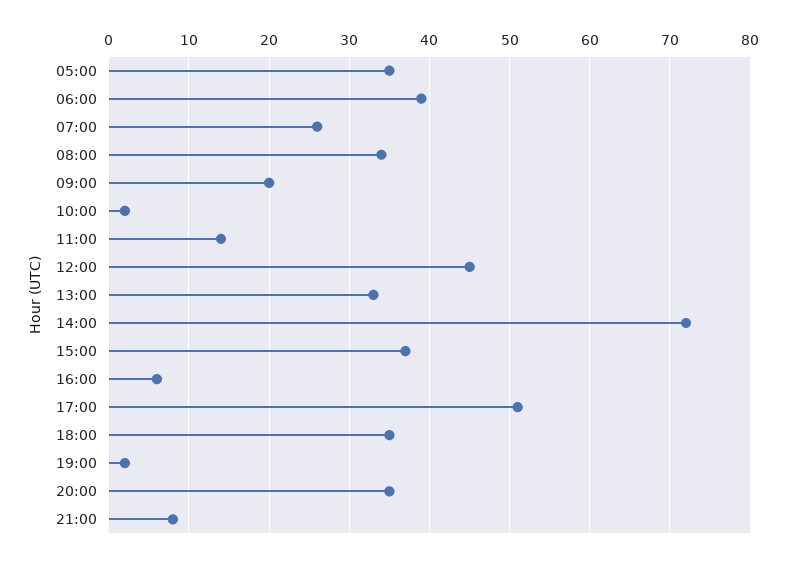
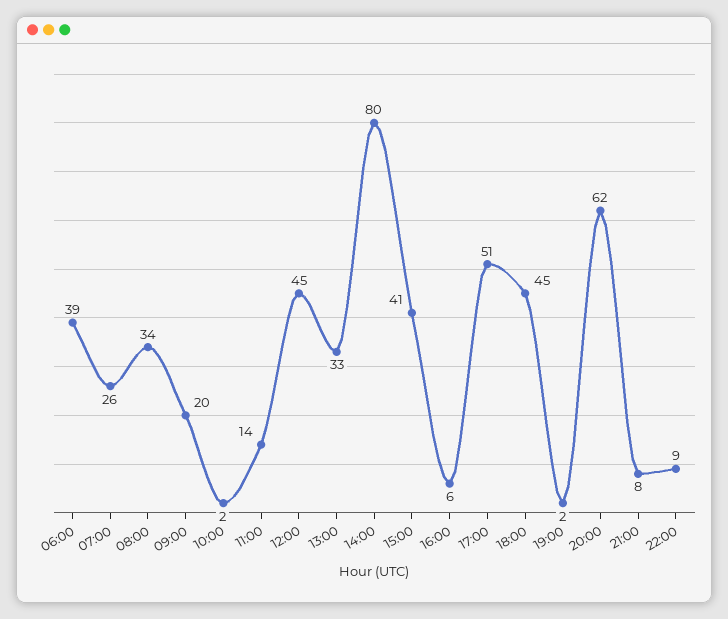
05:00: 35 -> none
14:00: 72 -> 80
15:00: 37 -> 41
18:00: 35 -> 45
20:00: 35 -> 62
22:00: none -> 9

